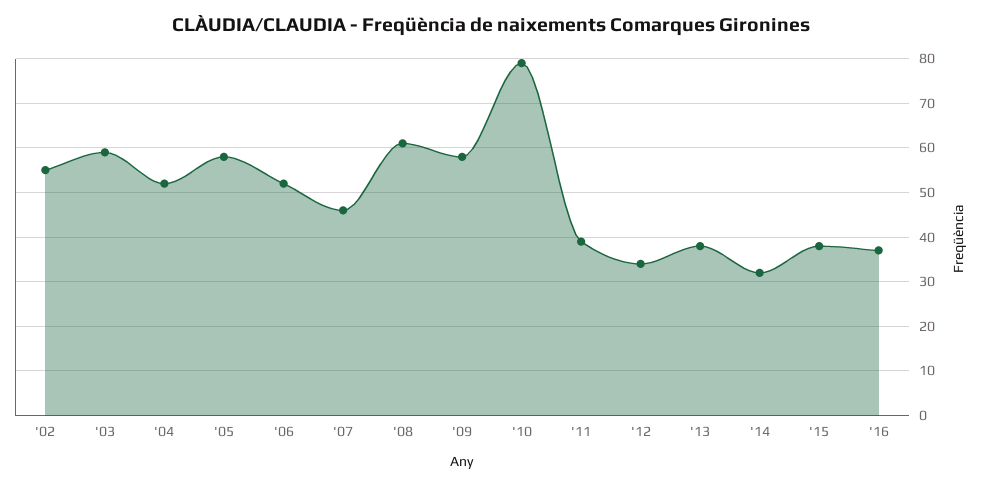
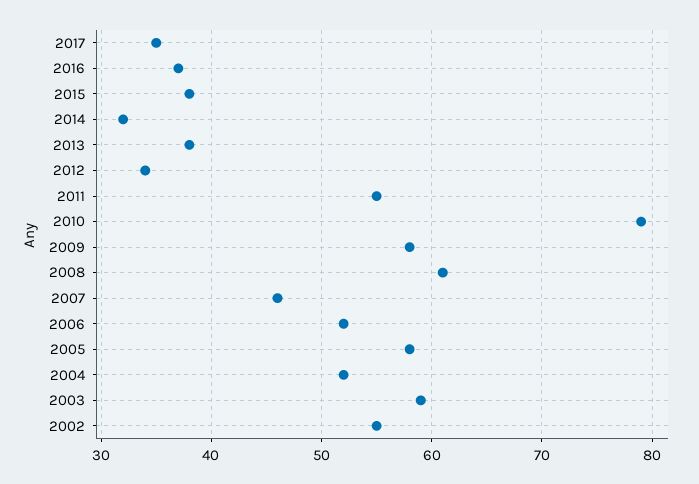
'11: 40 -> 55
2017: none -> 35

